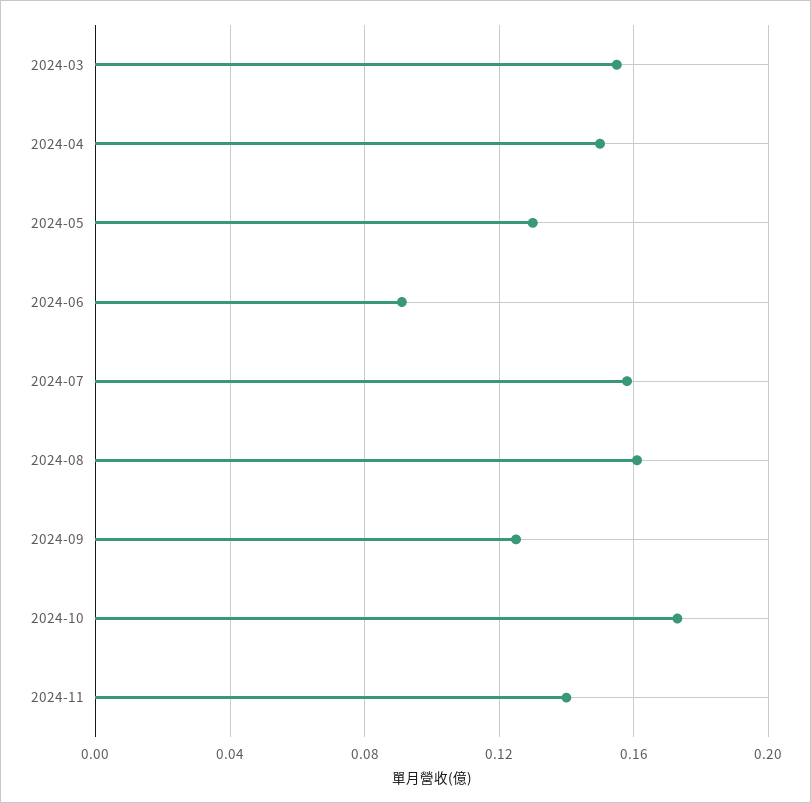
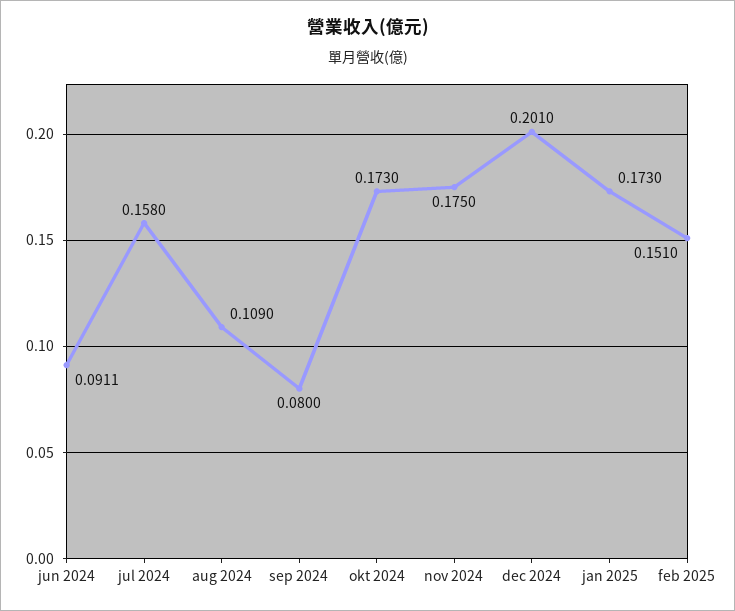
2024-03: 0.155 -> none
2024-04: 0.15 -> none
2024-05: 0.13 -> none
2024-08: 0.16 -> 0.109
2024-09: 0.125 -> 0.08
2024-11: 0.14 -> 0.175
dec 2024: none -> 0.201
jan 2025: none -> 0.173
feb 2025: none -> 0.151

